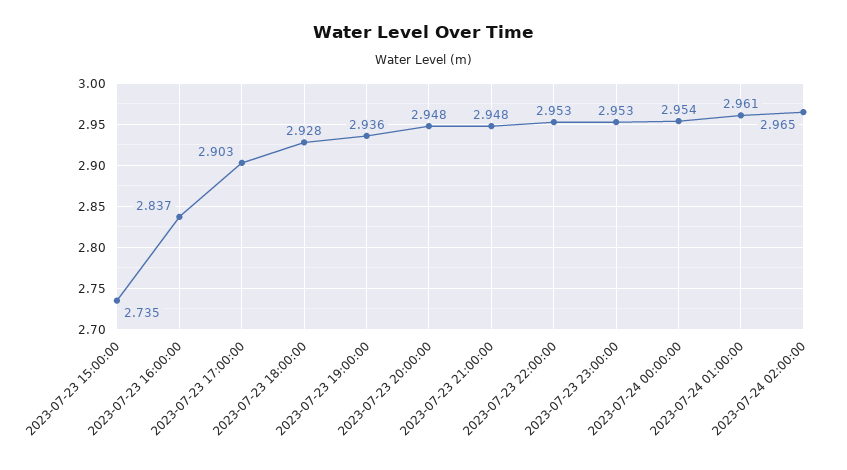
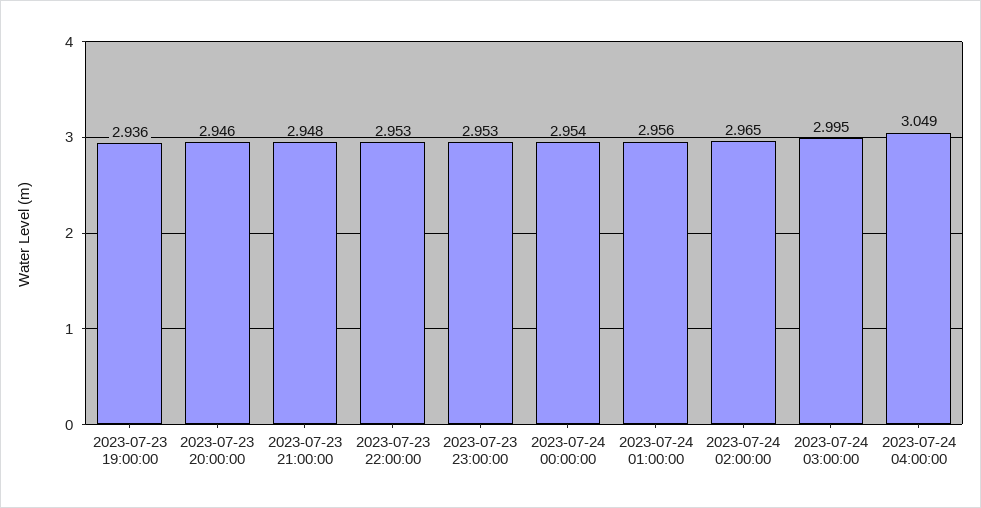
2023-07-23 15:00:00: 2.735 -> none
2023-07-23 16:00:00: 2.837 -> none
2023-07-23 17:00:00: 2.903 -> none
2023-07-23 18:00:00: 2.928 -> none
2023-07-23 20:00:00: 2.948 -> 2.946
2023-07-24 01:00:00: 2.961 -> 2.956
2023-07-24 03:00:00: none -> 2.995
2023-07-24 04:00:00: none -> 3.049

